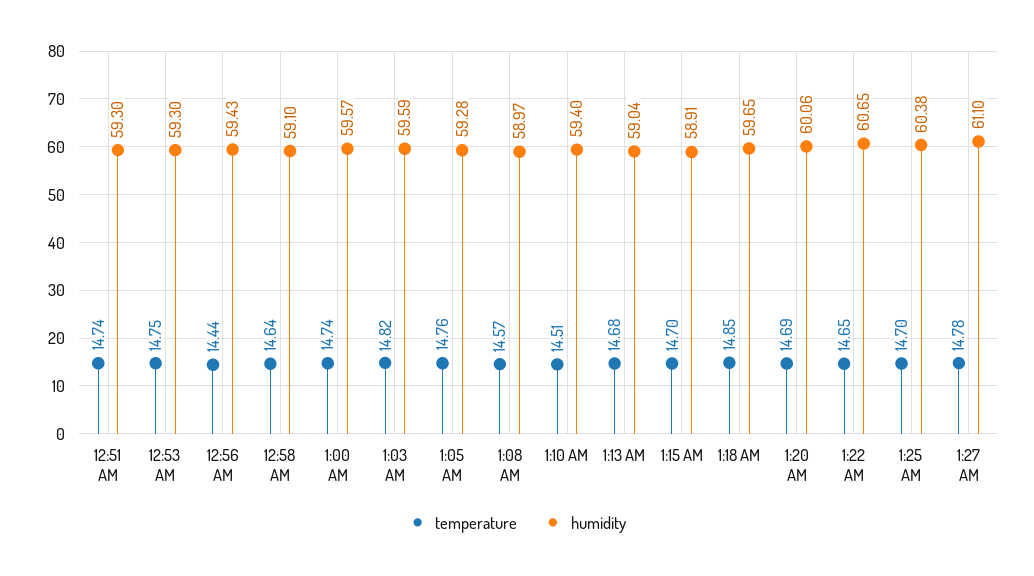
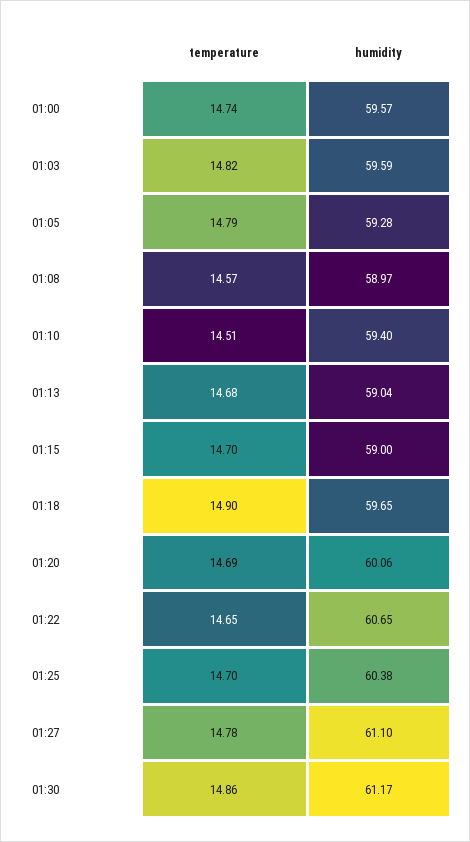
temperature, 12:51 AM: 14.74 -> none
humidity, 12:51 AM: 59.3 -> none
temperature, 12:53 AM: 14.75 -> none
humidity, 12:53 AM: 59.3 -> none
temperature, 12:56 AM: 14.44 -> none
humidity, 12:56 AM: 59.43 -> none
temperature, 12:58 AM: 14.64 -> none
humidity, 12:58 AM: 59.1 -> none
temperature, 1:05 AM: 14.76 -> 14.79
humidity, 1:15 AM: 58.91 -> 59
temperature, 1:18 AM: 14.85 -> 14.9
temperature, 01:30: none -> 14.86
humidity, 01:30: none -> 61.17

